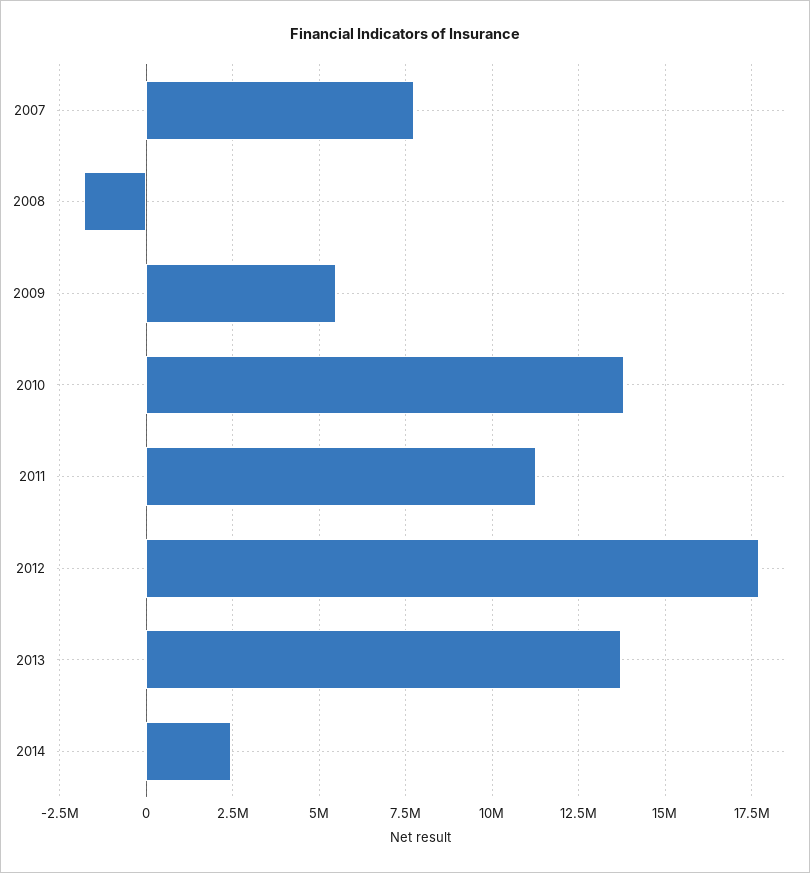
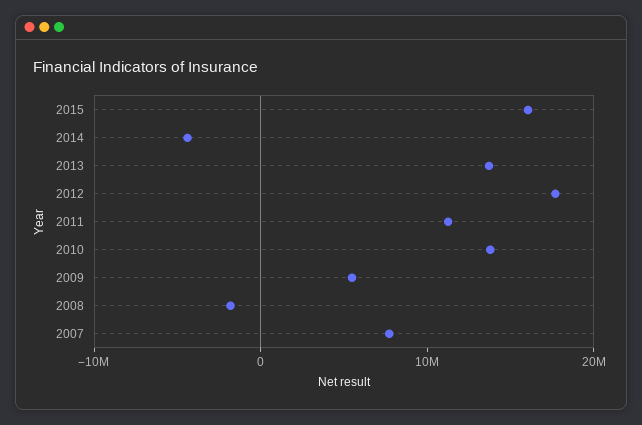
2014: 2500000 -> -4000000
2015: none -> 16000000

